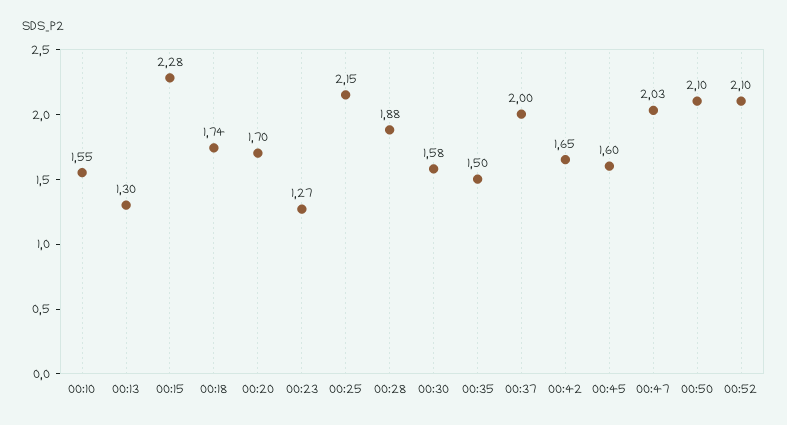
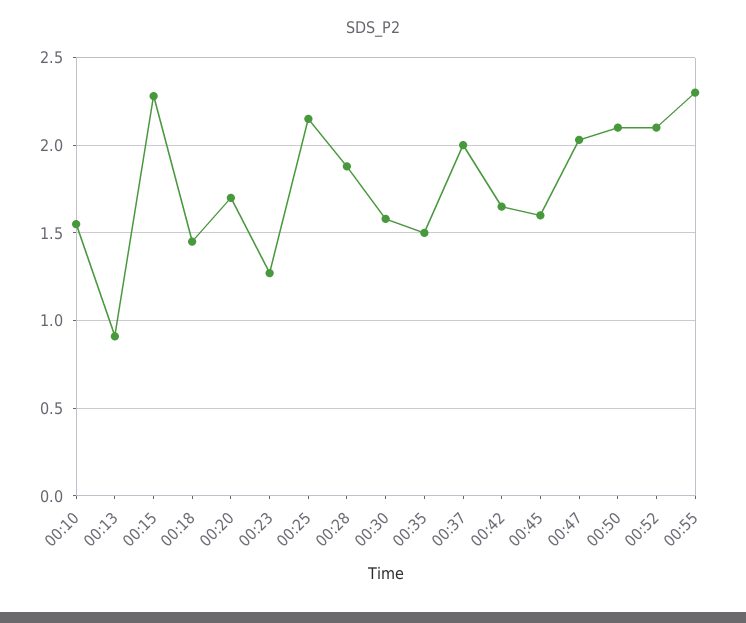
00:13: 1.3 -> 0.9
00:18: 1.74 -> 1.45
00:55: none -> 2.3

